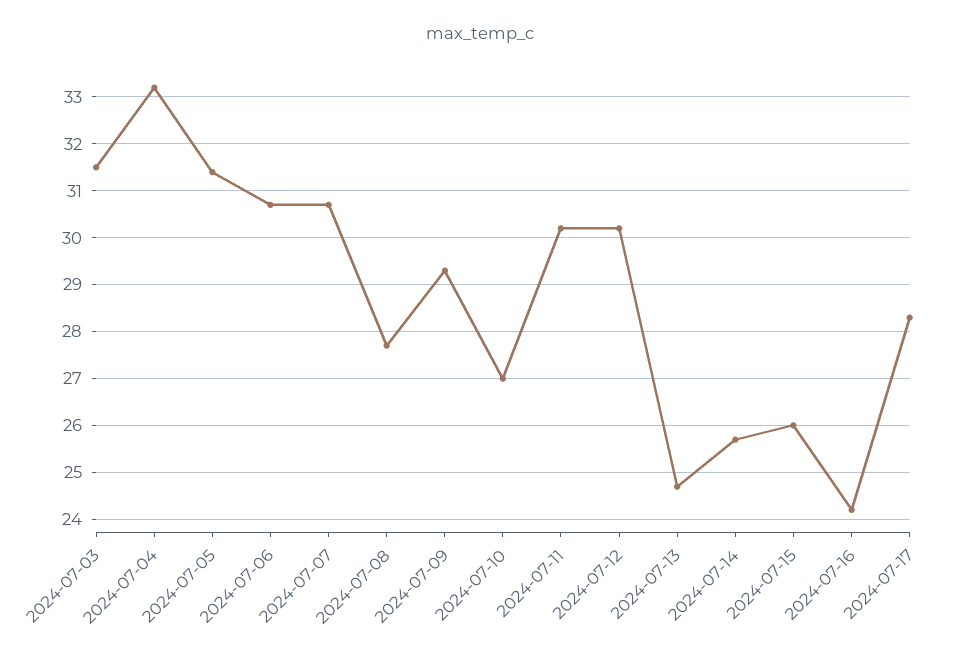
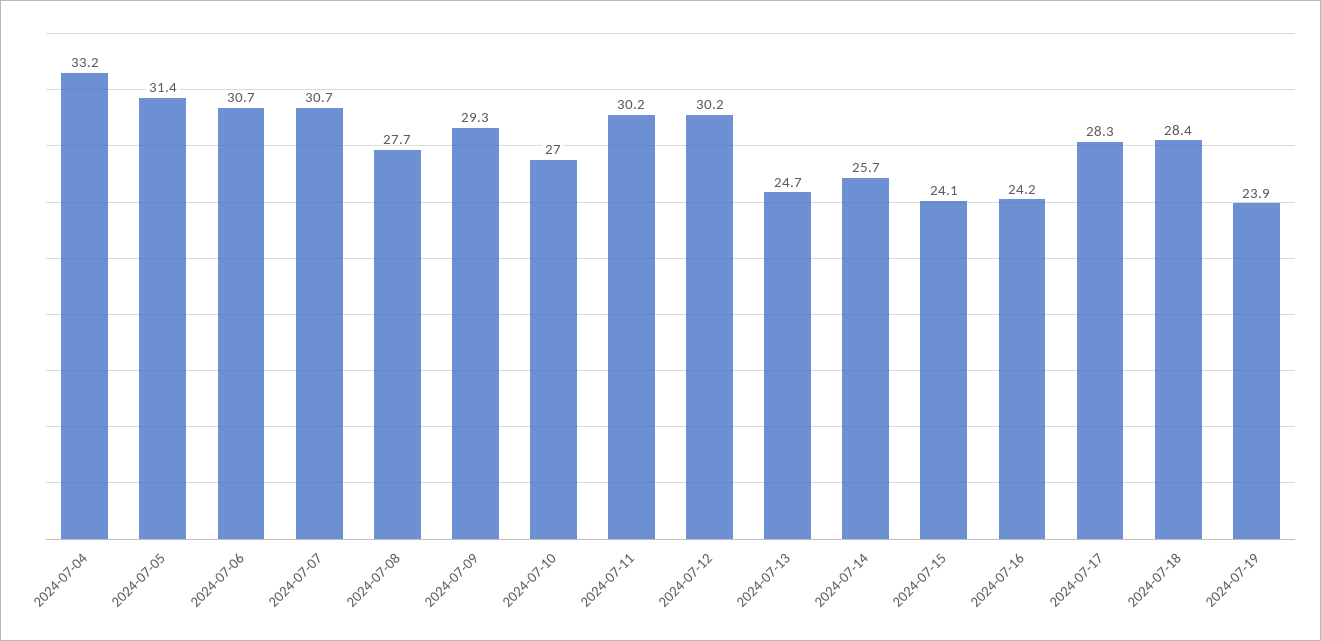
2024-07-03: 31.5 -> none
2024-07-15: 26 -> 24.1
2024-07-18: none -> 28.4
2024-07-19: none -> 23.9

